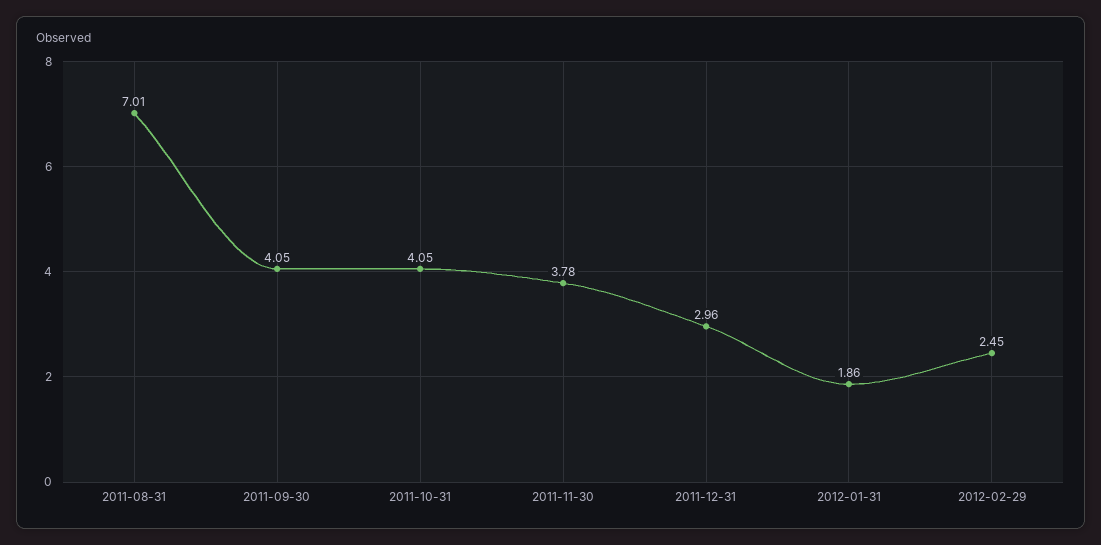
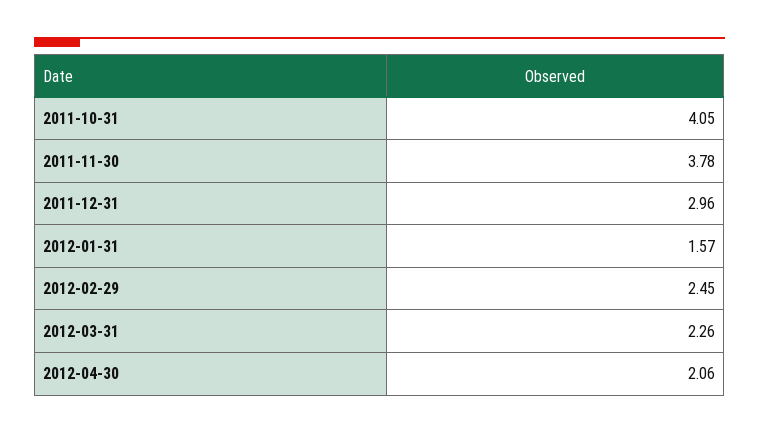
2011-08-31: 7.01 -> none
2011-09-30: 4.05 -> none
2012-01-31: 1.86 -> 1.57
2012-03-31: none -> 2.26
2012-04-30: none -> 2.06

